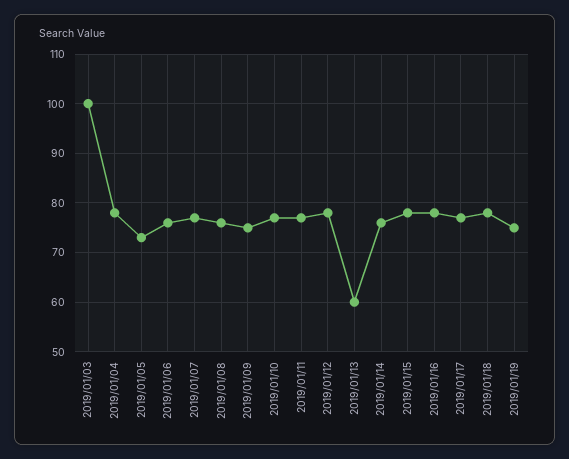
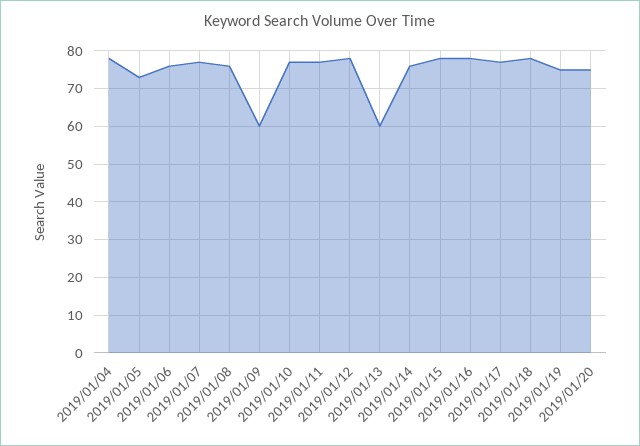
2019/01/03: 100 -> none
2019/01/09: 75 -> 60
2019/01/20: none -> 75

